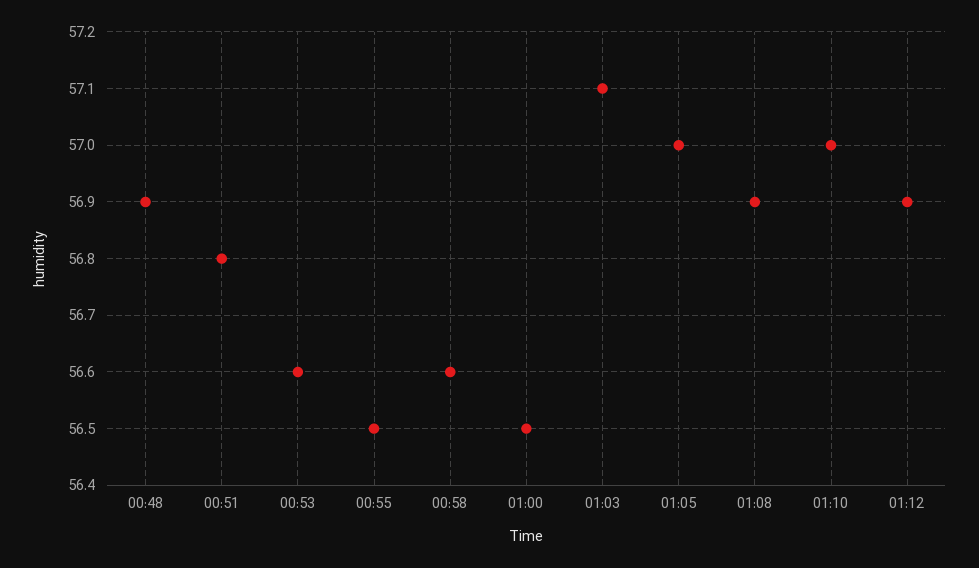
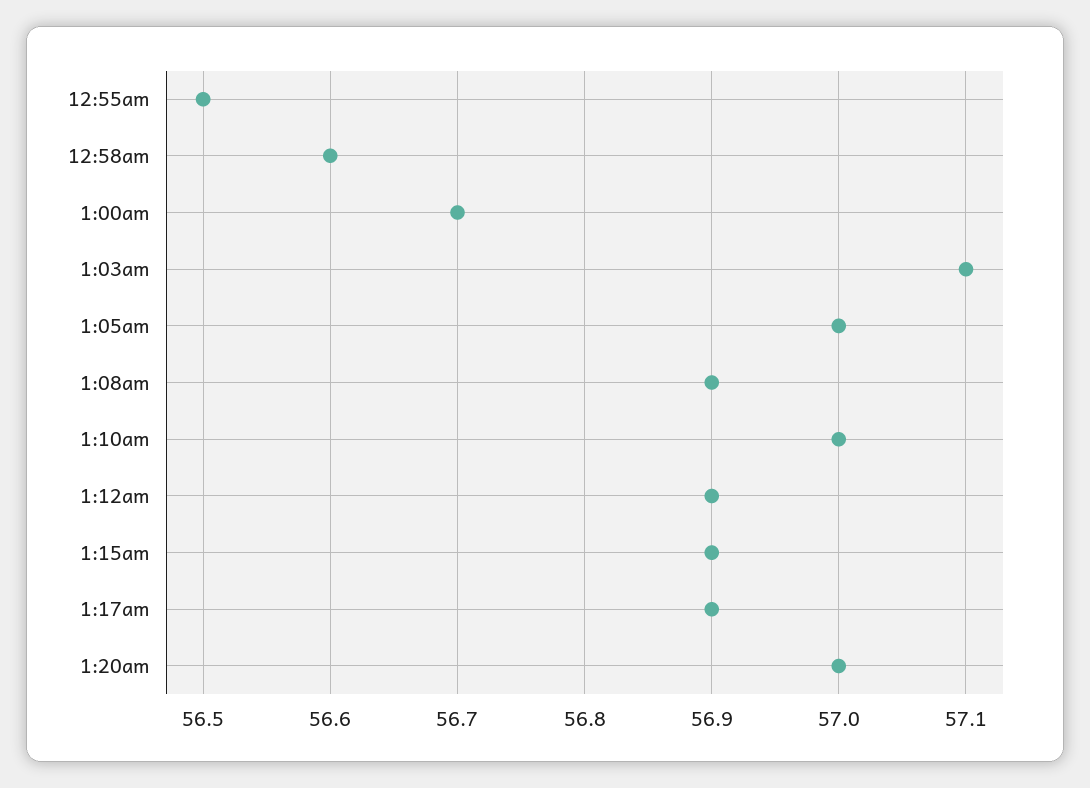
00:48: 56.9 -> none
00:51: 56.8 -> none
00:53: 56.6 -> none
01:00: 56.5 -> 56.7
1:15am: none -> 56.9
1:17am: none -> 56.9
1:20am: none -> 57

